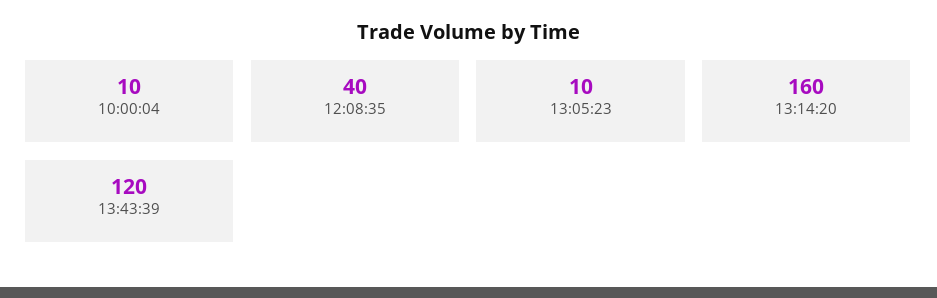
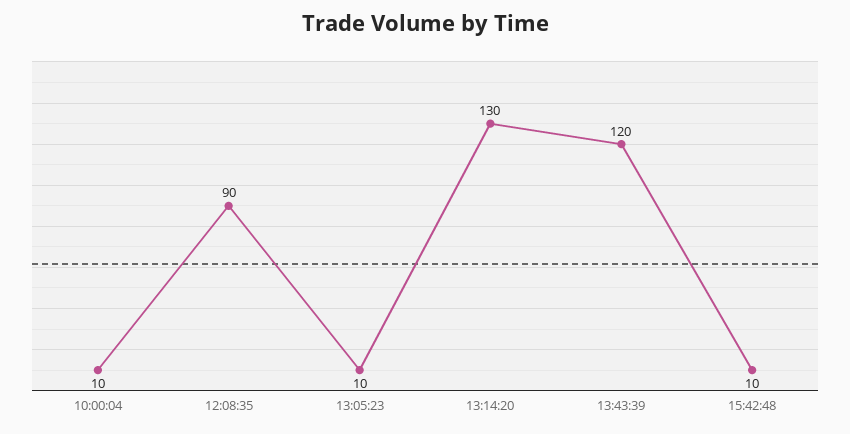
12:08:35: 40 -> 90
13:14:20: 160 -> 130
15:42:48: none -> 10

